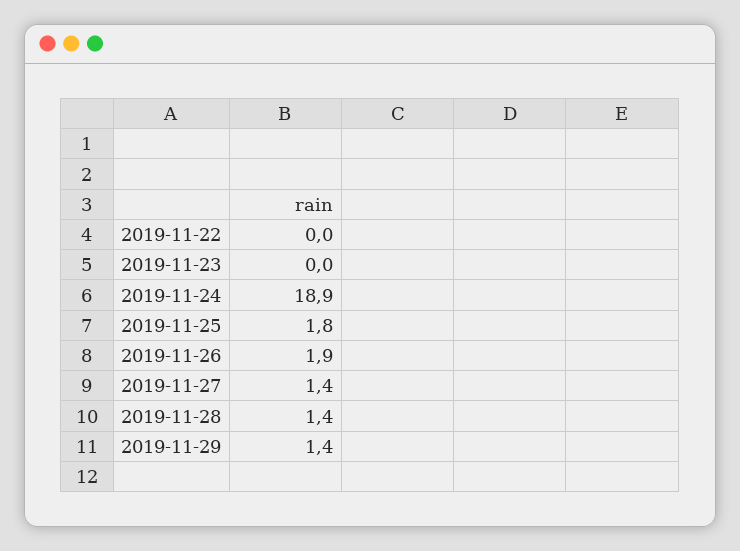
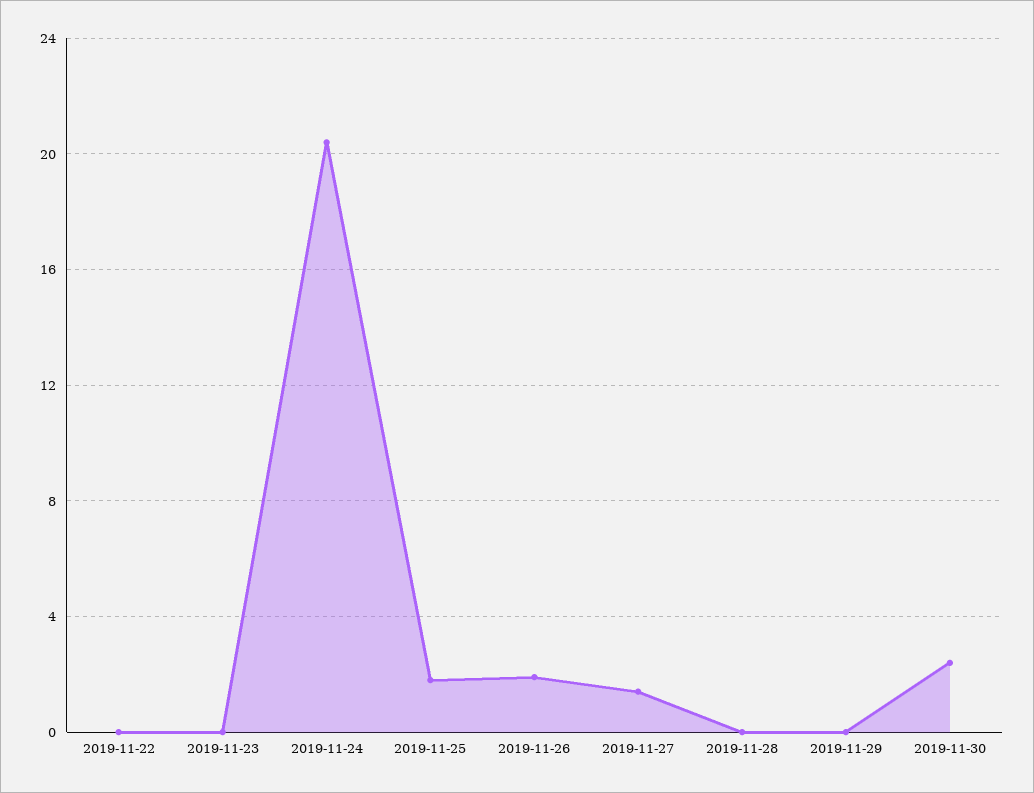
2019-11-24: 18.9 -> 20.5
2019-11-28: 1.4 -> 0
2019-11-29: 1.4 -> 0
2019-11-30: none -> 2.5

